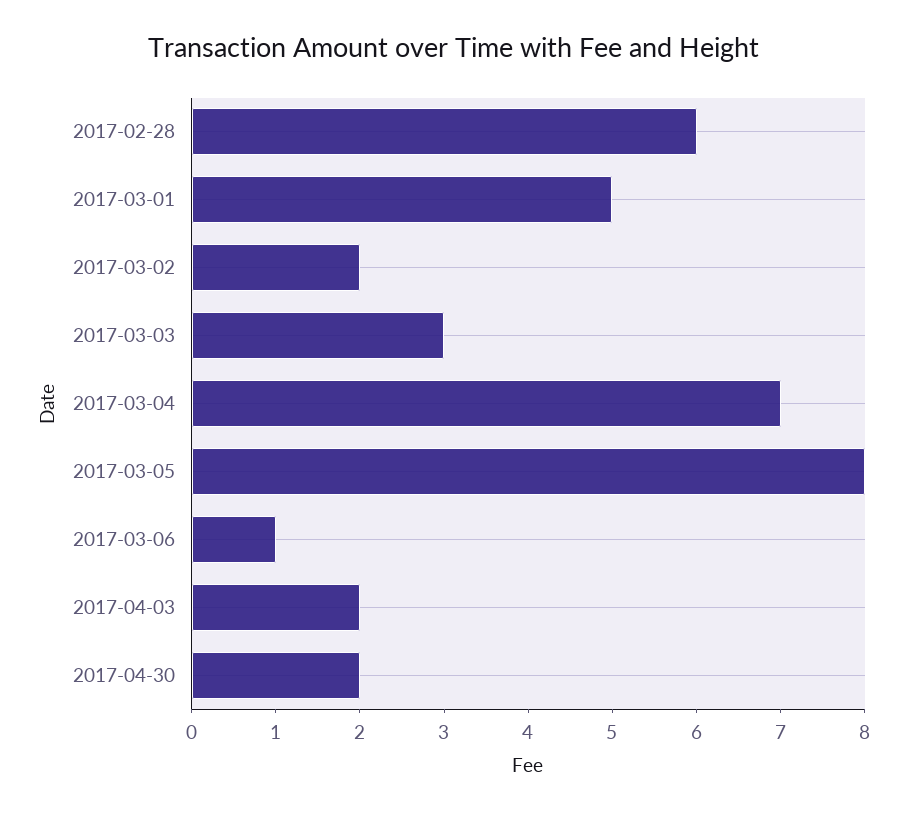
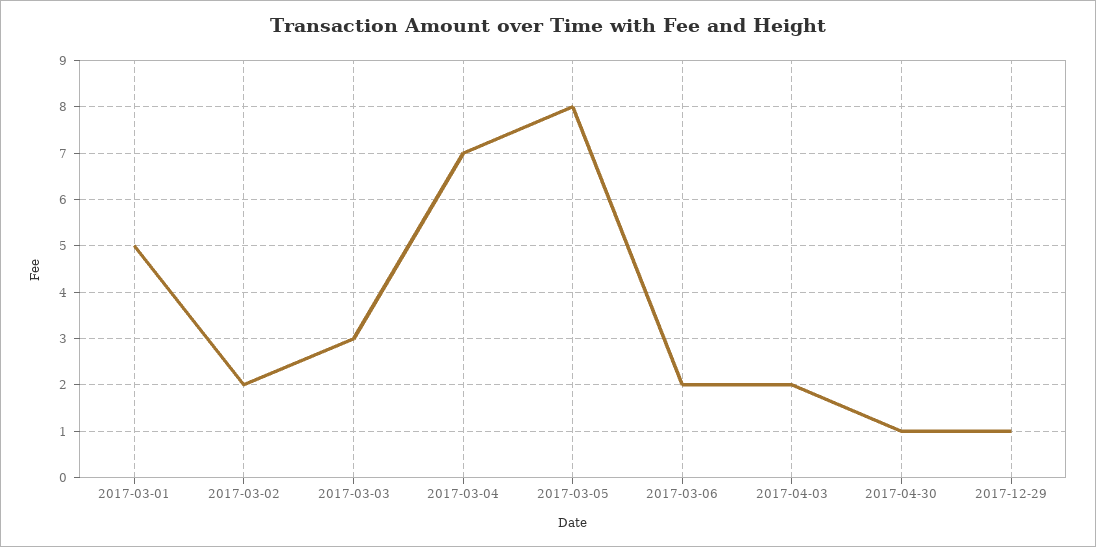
2017-02-28: 6 -> none
2017-03-06: 1 -> 2
2017-04-30: 2 -> 1
2017-12-29: none -> 1

